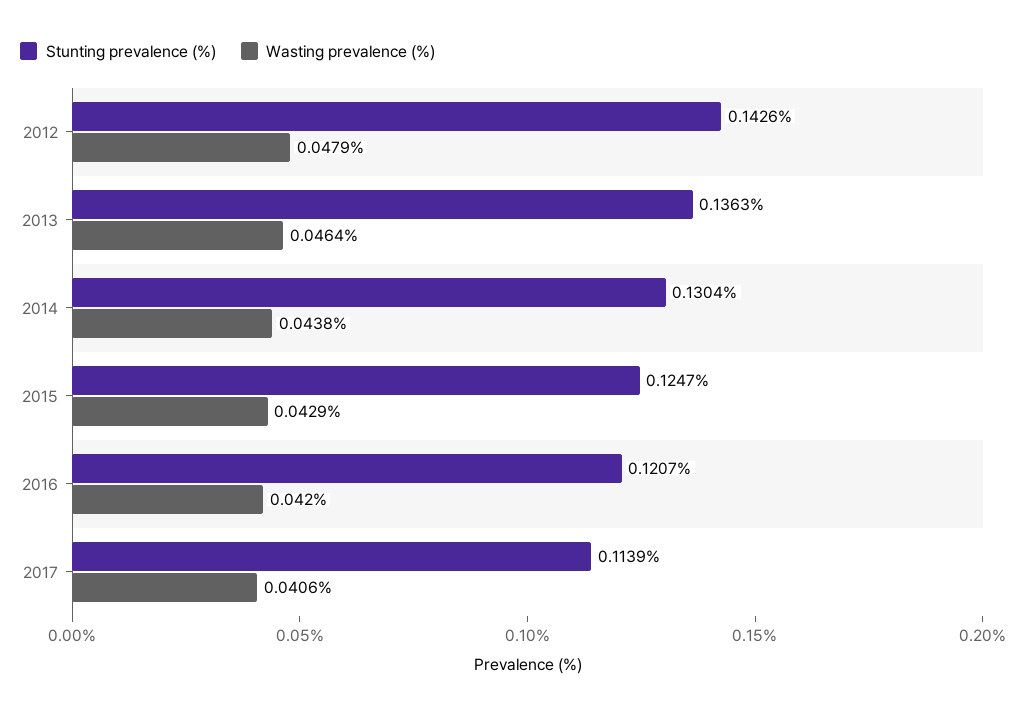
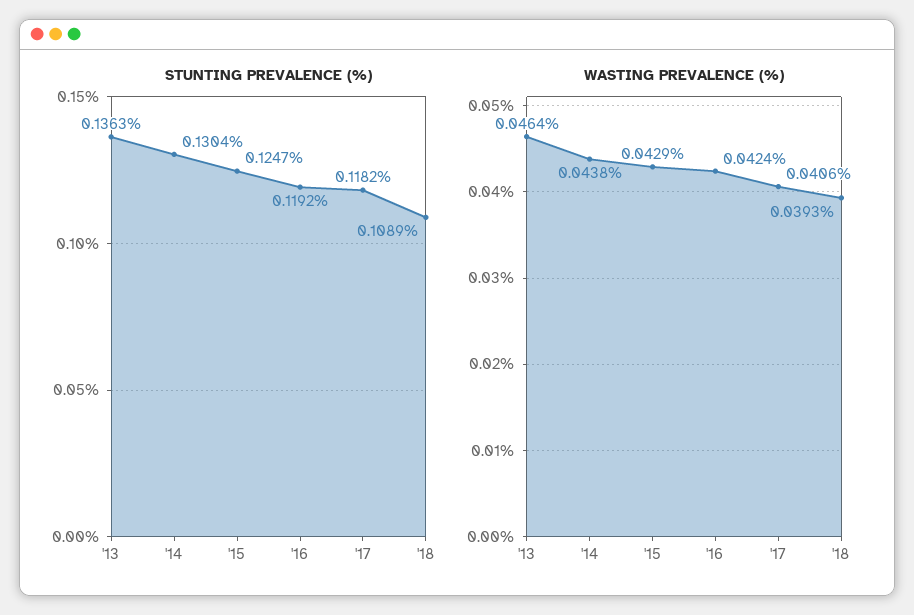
Stunting prevalence (%), 2012: 0.1426 -> none
Wasting prevalence (%), 2012: 0.0479 -> none
Stunting prevalence (%), 2016: 0.1207 -> 0.1192
Wasting prevalence (%), 2016: 0.042 -> 0.0424
Stunting prevalence (%), 2017: 0.1139 -> 0.1182
Stunting prevalence (%), '18: none -> 0.1089
Wasting prevalence (%), '18: none -> 0.0393

